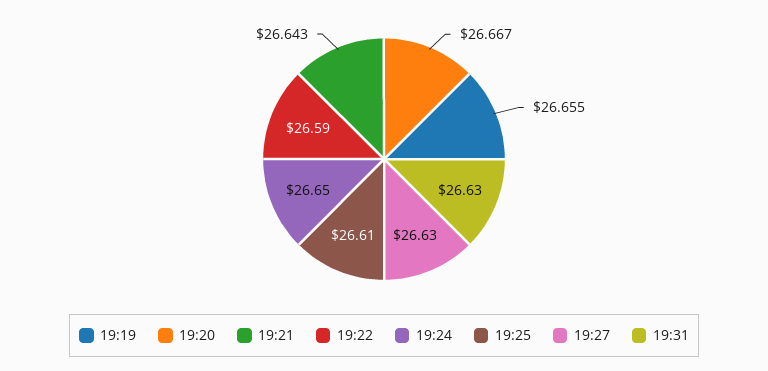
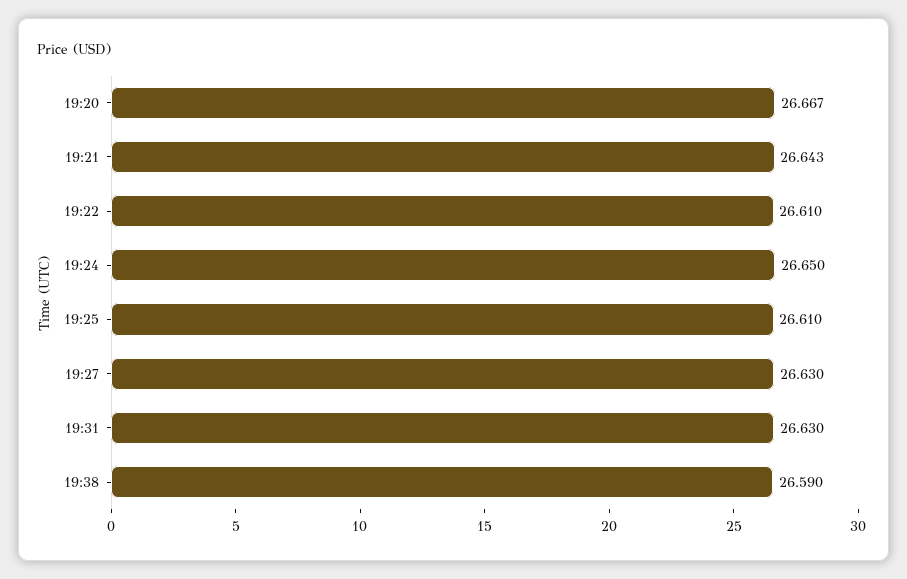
19:19: 26.655 -> none
19:22: 26.59 -> 26.61
19:38: none -> 26.59

